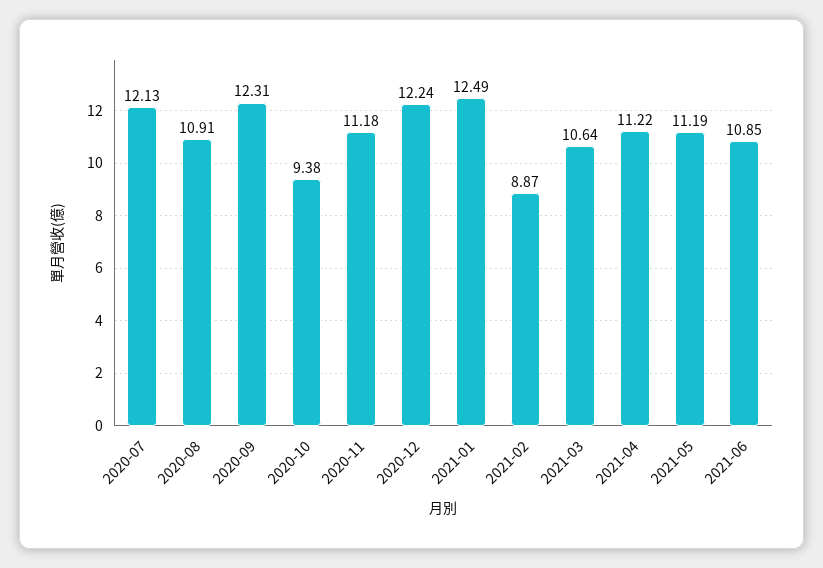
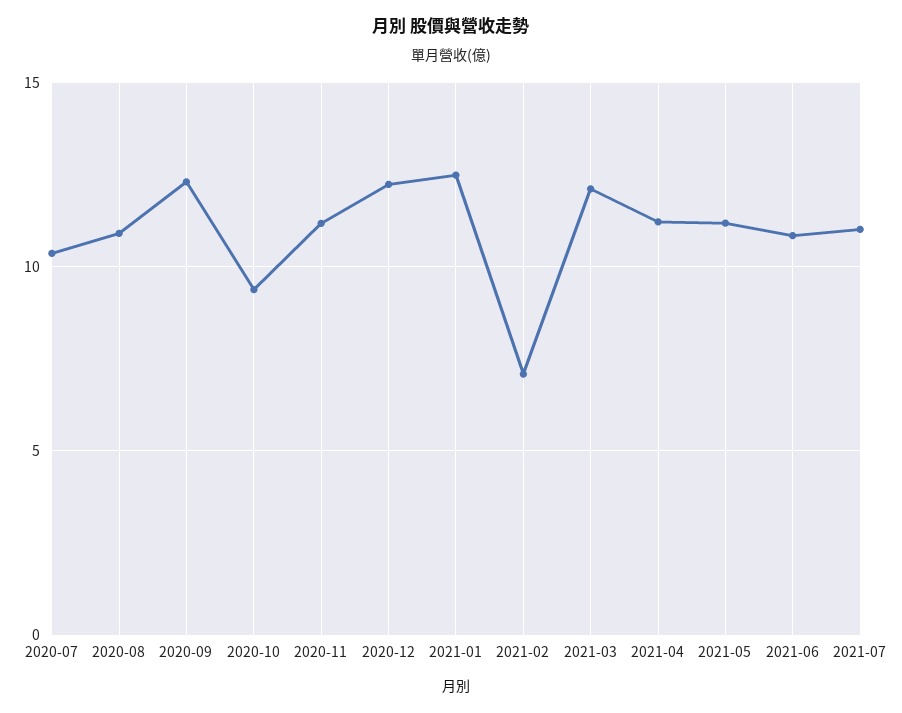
2020-07: 12.13 -> 10.5
2021-02: 8.87 -> 7
2021-03: 10.64 -> 12
2021-07: none -> 11

